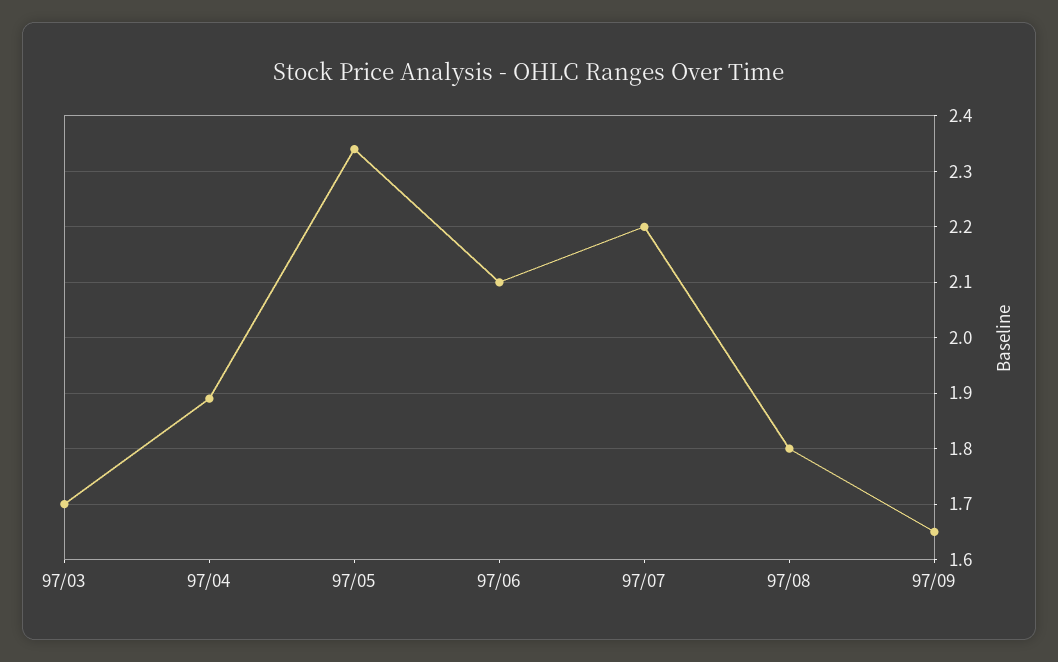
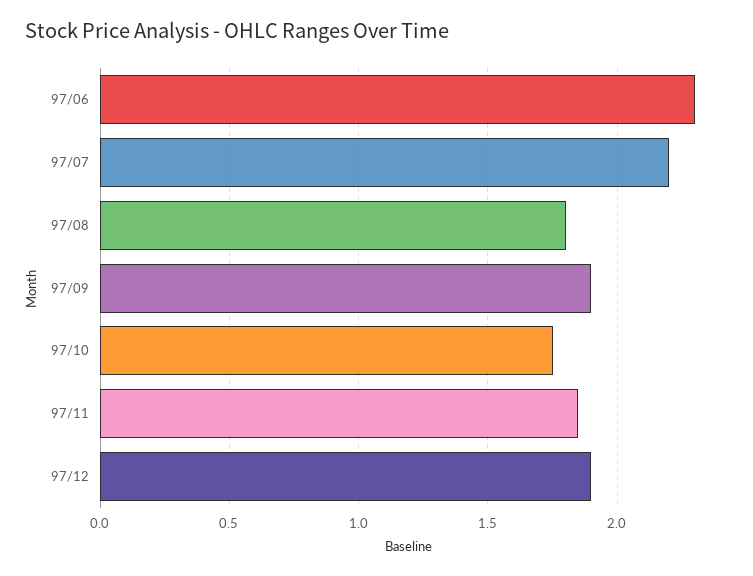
97/03: 1.7 -> none
97/04: 1.9 -> none
97/05: 2.35 -> none
97/06: 2.1 -> 2.3
97/09: 1.65 -> 1.9
97/10: none -> 1.75
97/11: none -> 1.85
97/12: none -> 1.9

